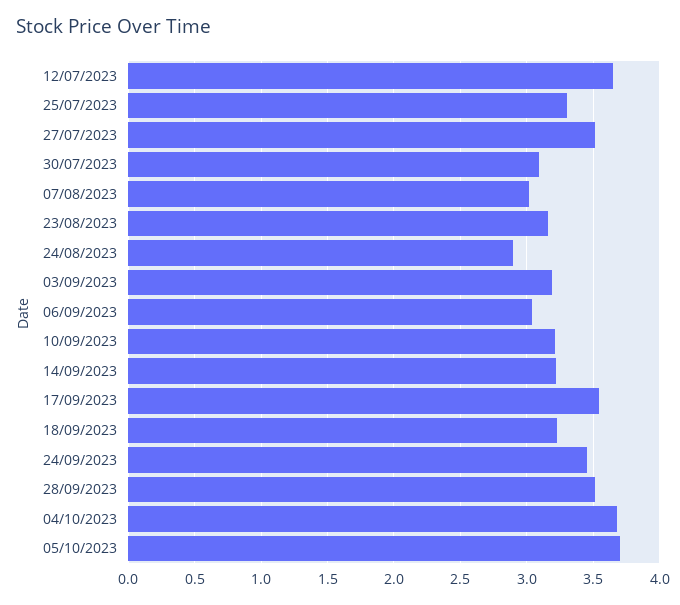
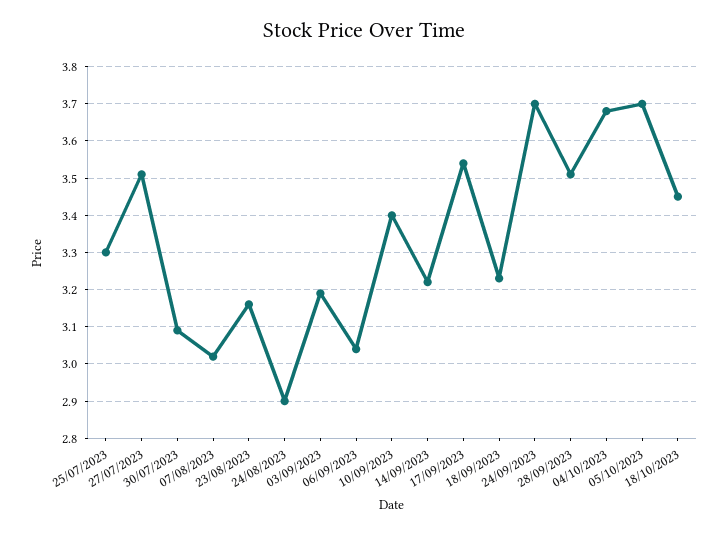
12/07/2023: 3.65 -> none
10/09/2023: 3.2 -> 3.4
24/09/2023: 3.45 -> 3.7
18/10/2023: none -> 3.45

